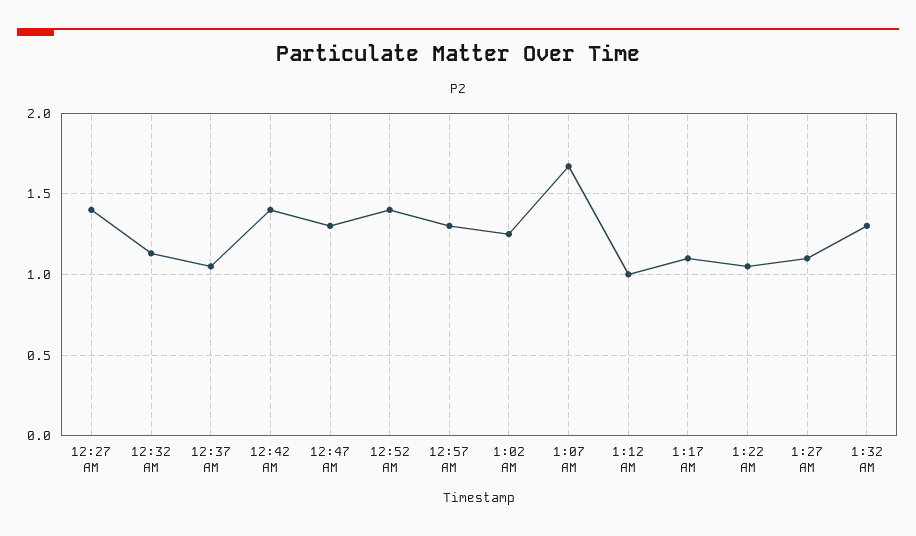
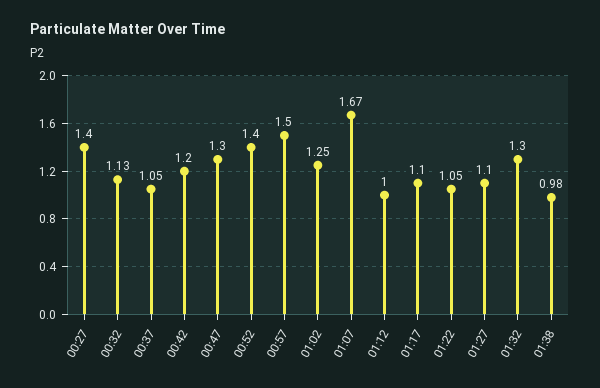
12:42 AM: 1.4 -> 1.2
12:57 AM: 1.3 -> 1.5
01:38: none -> 0.98

